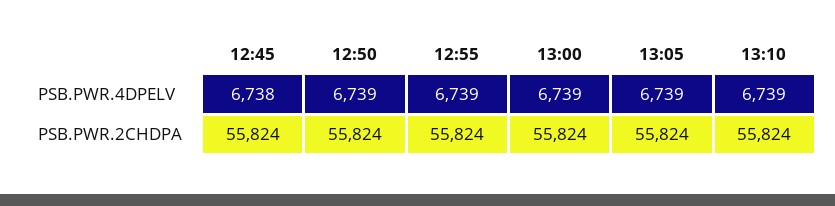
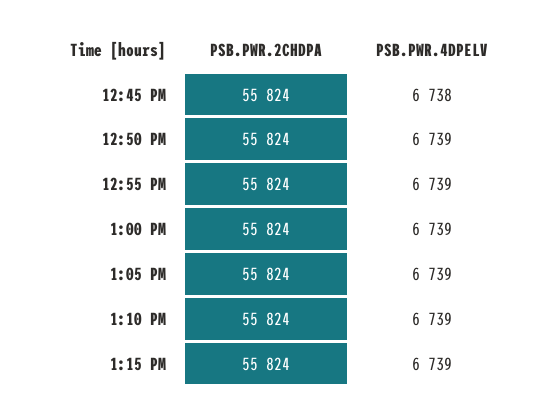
1:15 PM, PSB.PWR.2CHDPA: none -> 55824
1:15 PM, PSB.PWR.4DPELV: none -> 6739

